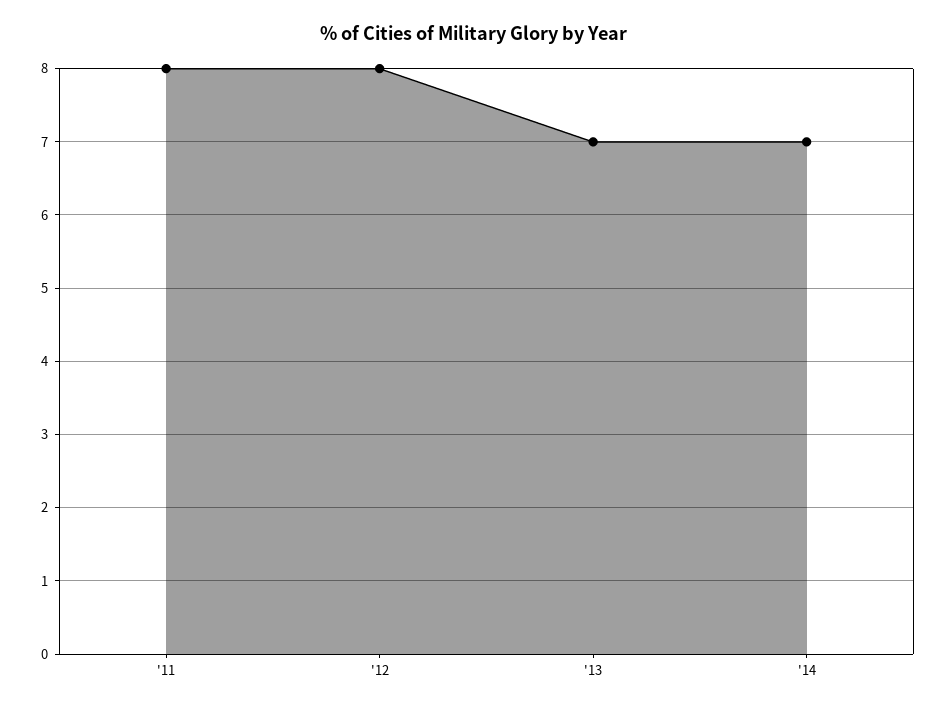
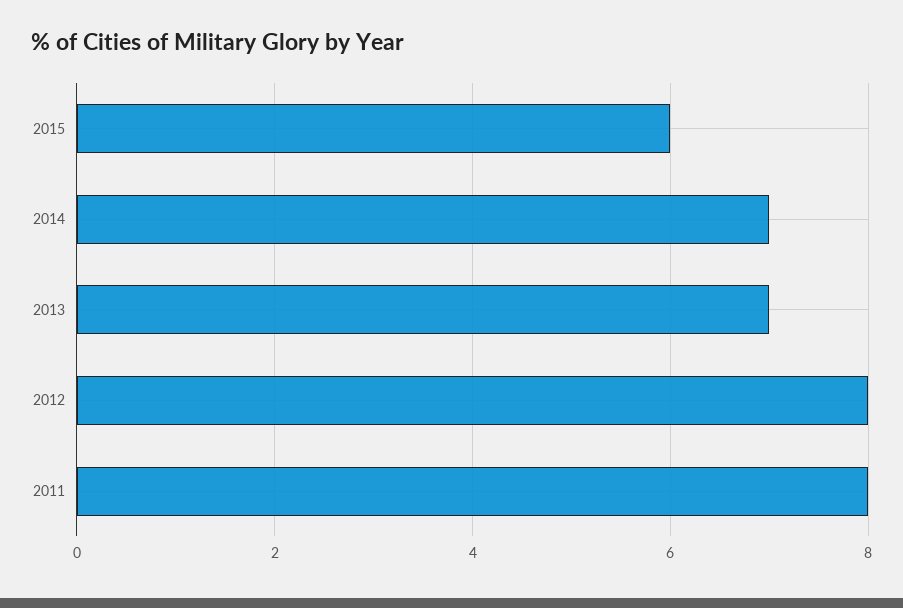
2015: none -> 6

